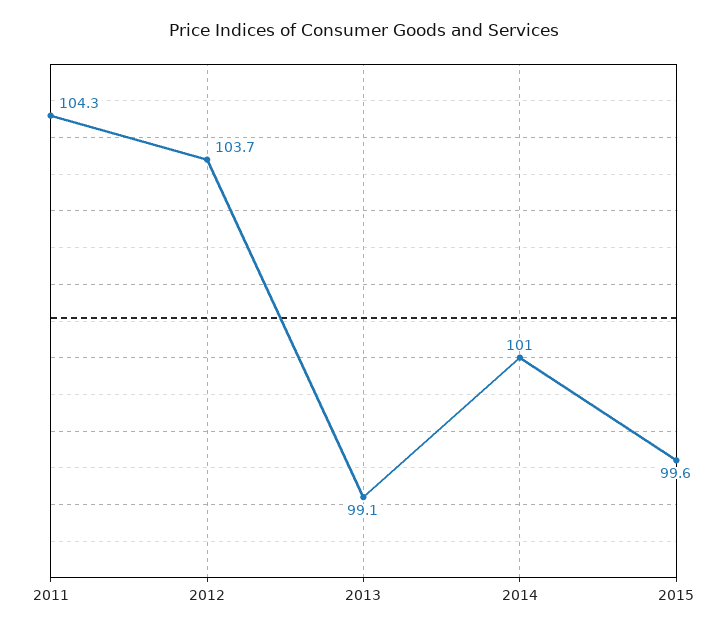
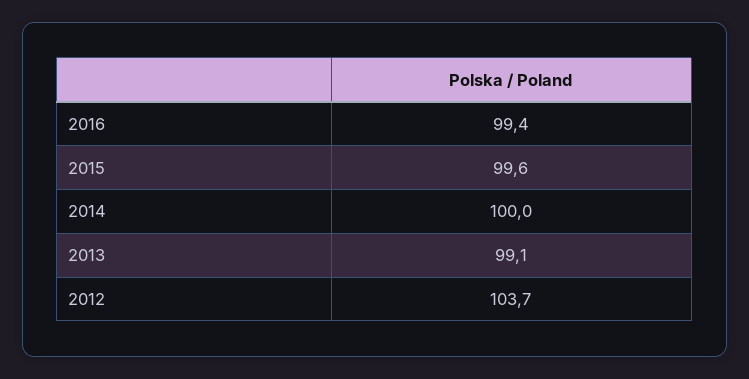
2011: 104.3 -> none
2014: 101 -> 100
2016: none -> 99.4

